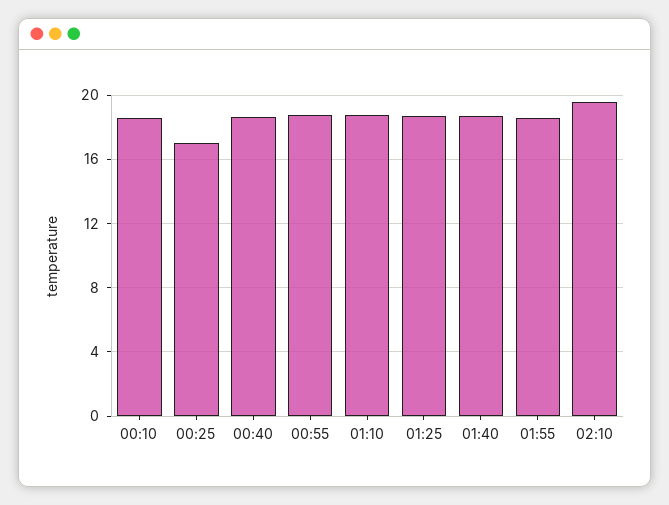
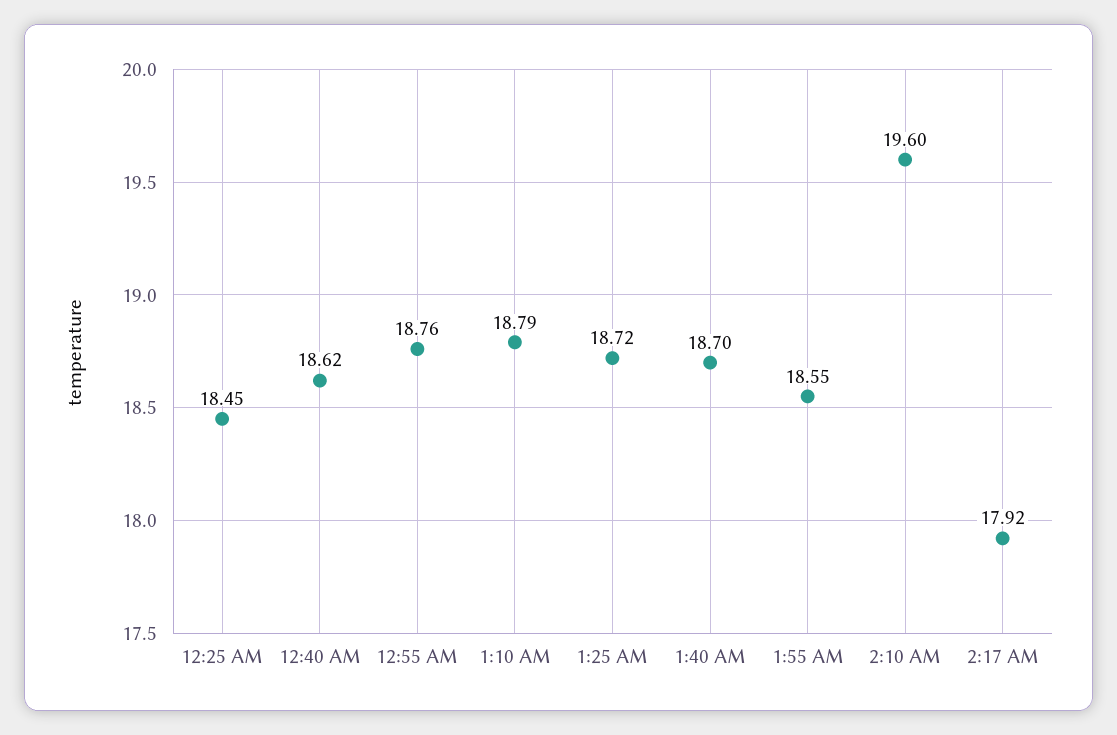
00:10: 18.5 -> none
00:25: 17 -> 18.45
2:17 AM: none -> 17.92

